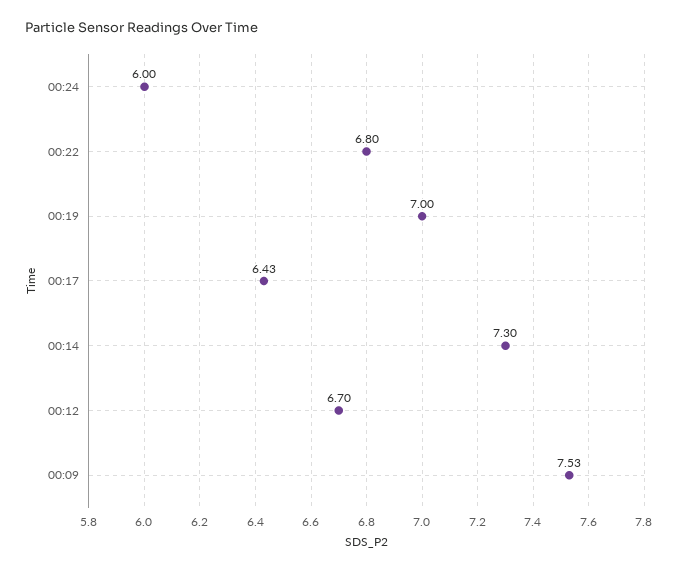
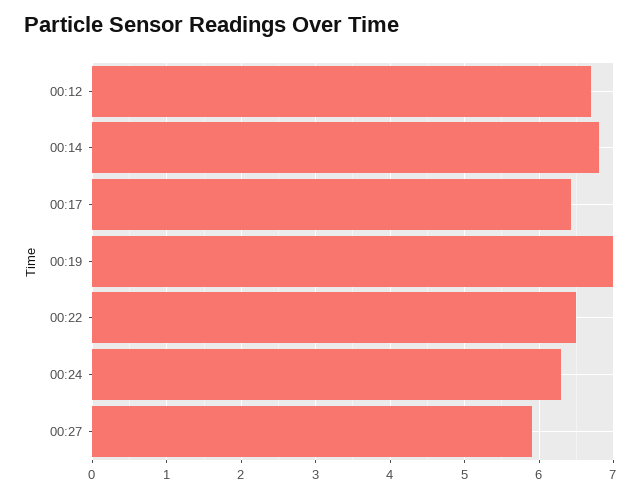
00:24: 6 -> 6.3
00:22: 6.8 -> 6.5
00:14: 7.3 -> 6.8
00:09: 7.53 -> none
00:27: none -> 5.9

